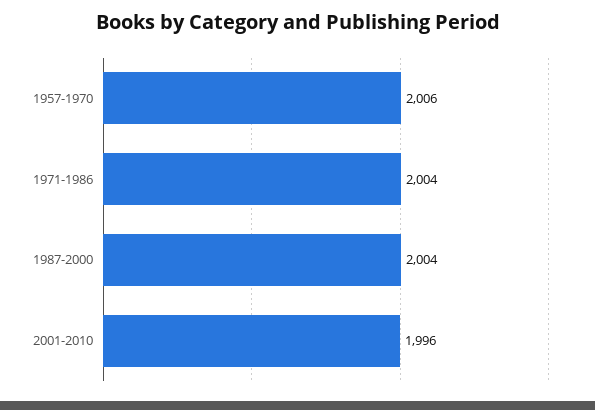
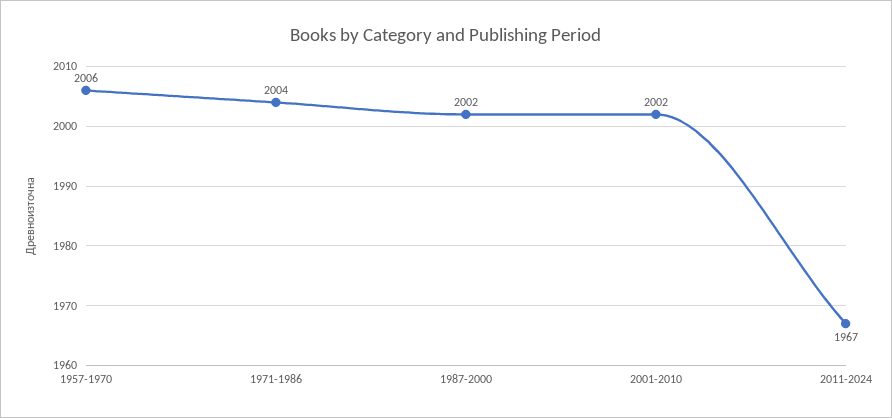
1987-2000: 2004 -> 2002
2001-2010: 1996 -> 2002
2011-2024: none -> 1967

